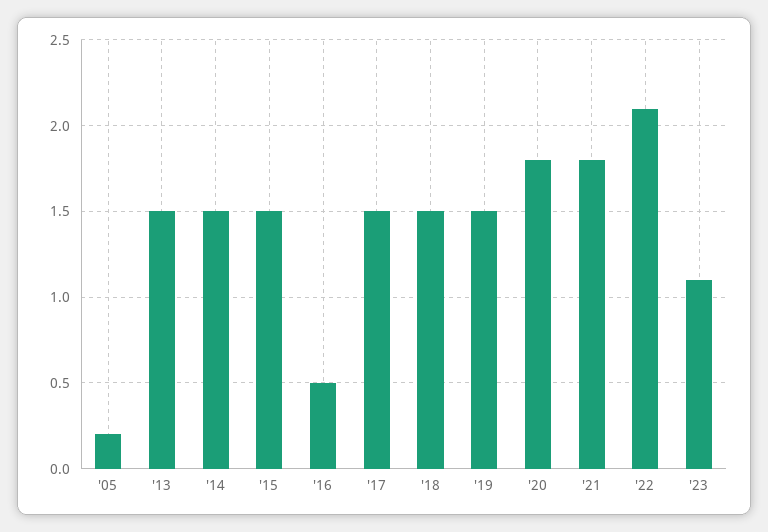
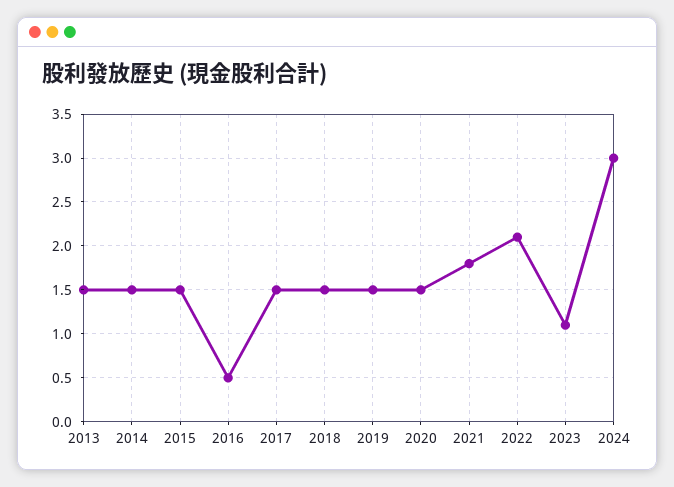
'05: 0.2 -> none
'20: 1.8 -> 1.5
2024: none -> 3

